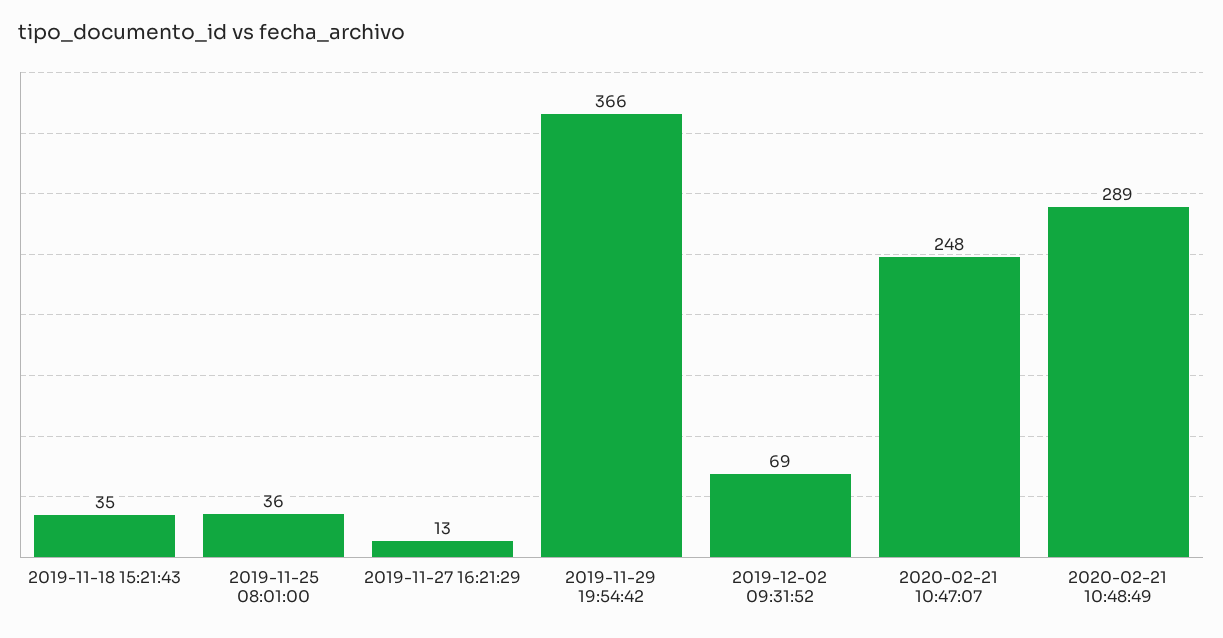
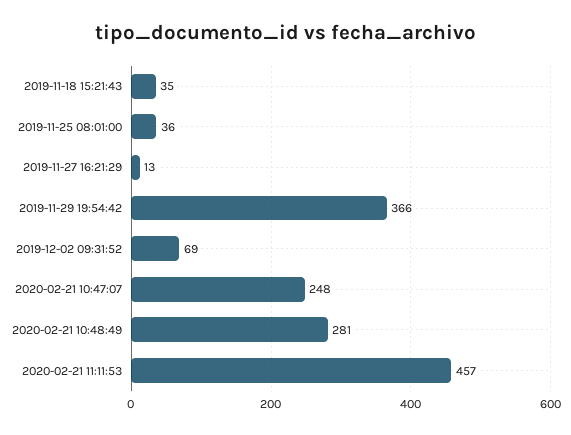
2020-02-21 10:48:49: 289 -> 281
2020-02-21 11:11:53: none -> 457

